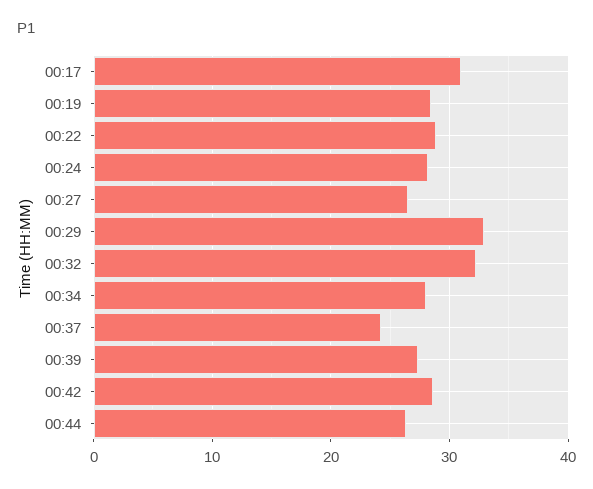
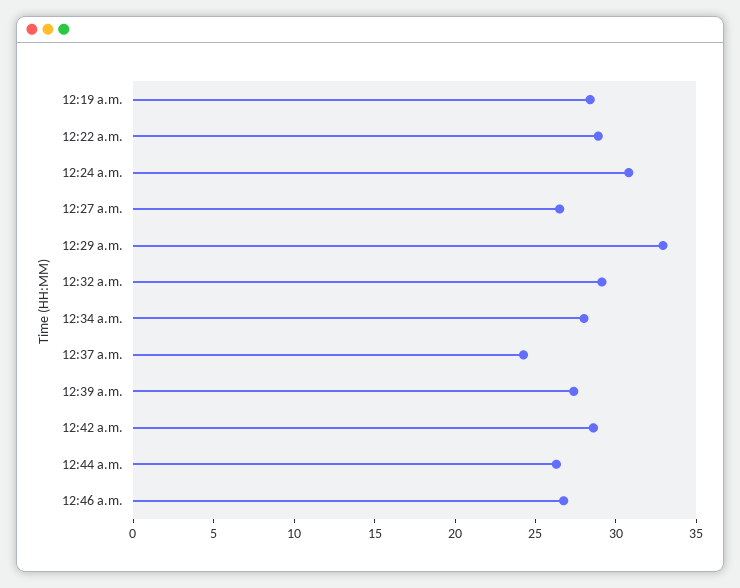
00:17: 31 -> none
00:24: 28 -> 31
00:32: 32 -> 29
12:46 a.m.: none -> 27

